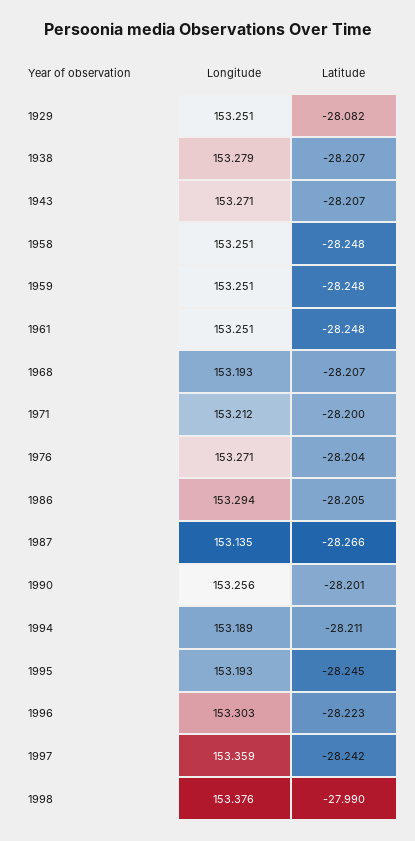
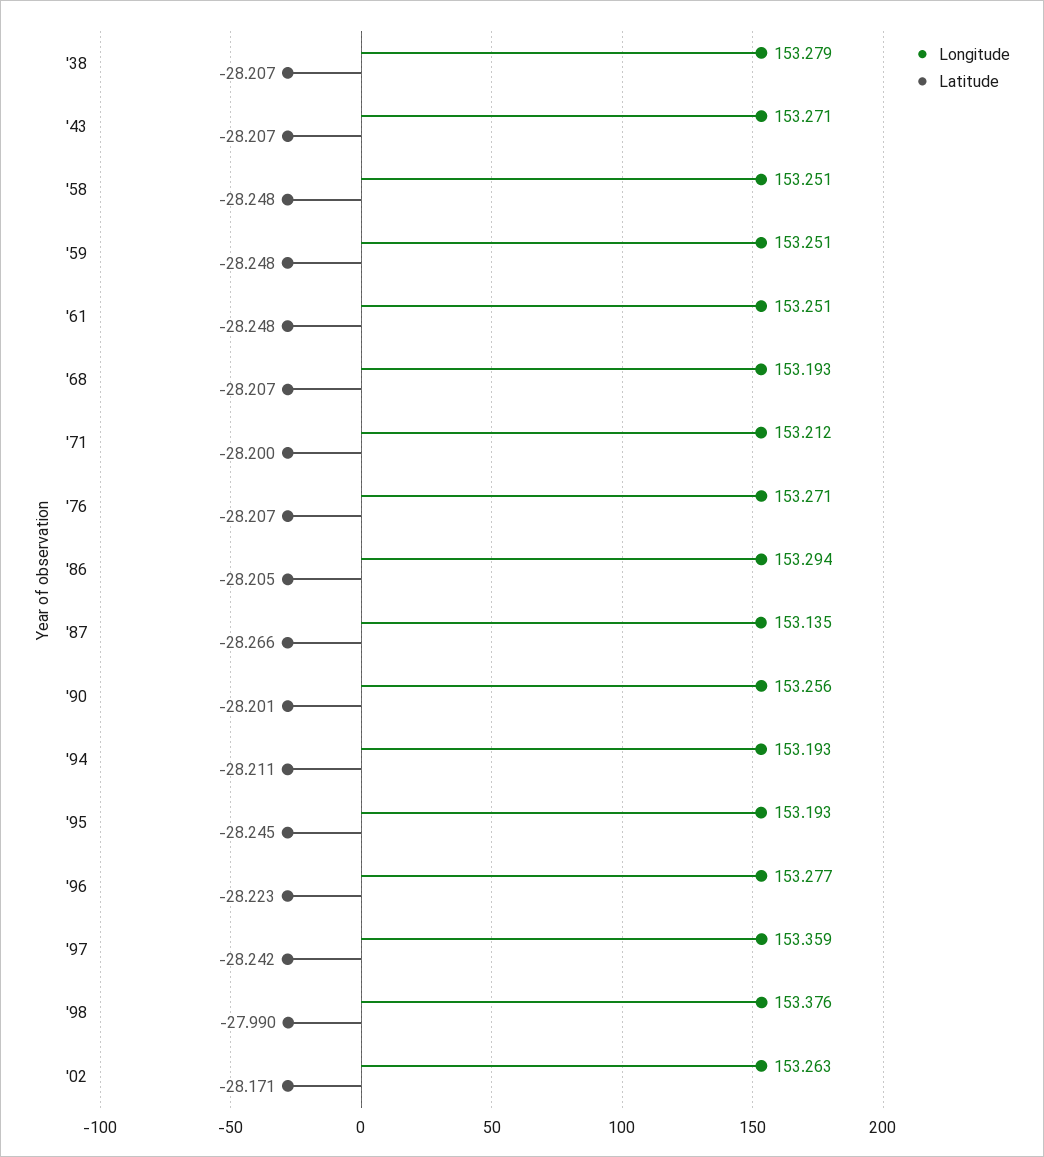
Longitude, 1929: 153.251 -> none
Latitude, 1929: -28.082 -> none
Latitude, 1976: -28.204 -> -28.207
Longitude, 1994: 153.189 -> 153.193
Longitude, 1996: 153.303 -> 153.277
Longitude, '02: none -> 153.263
Latitude, '02: none -> -28.171

